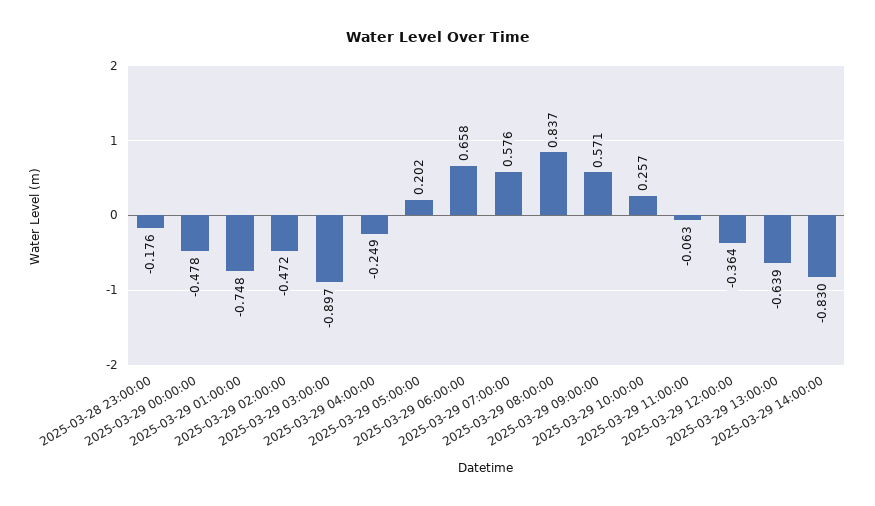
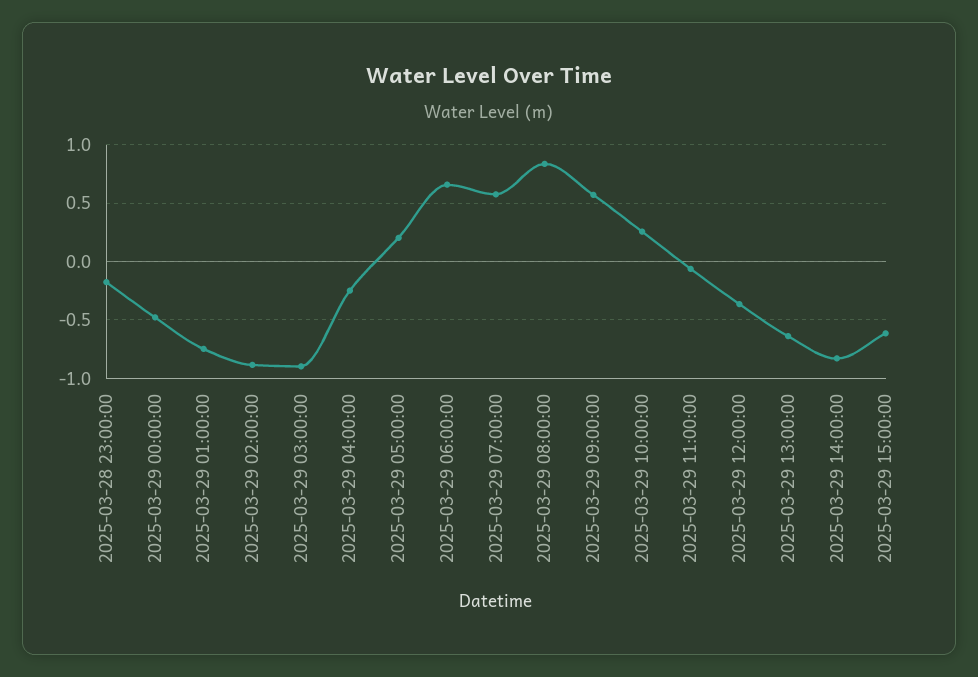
2025-03-29 02:00:00: -0.472 -> -0.9
2025-03-29 15:00:00: none -> -0.6

